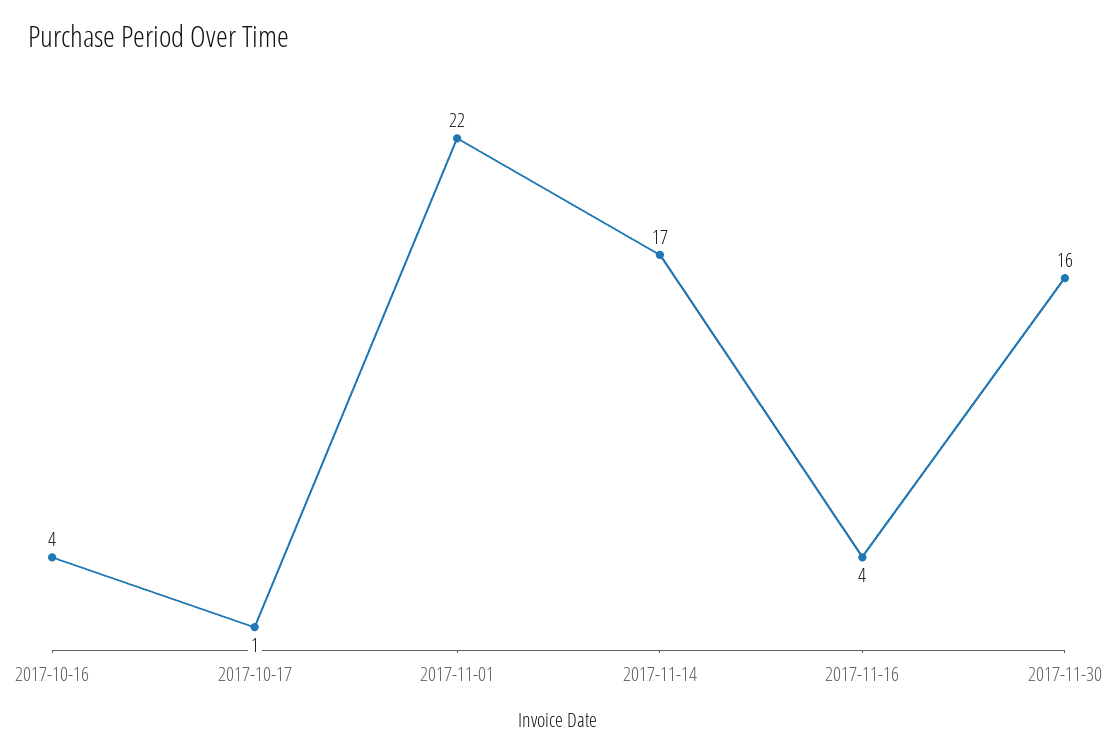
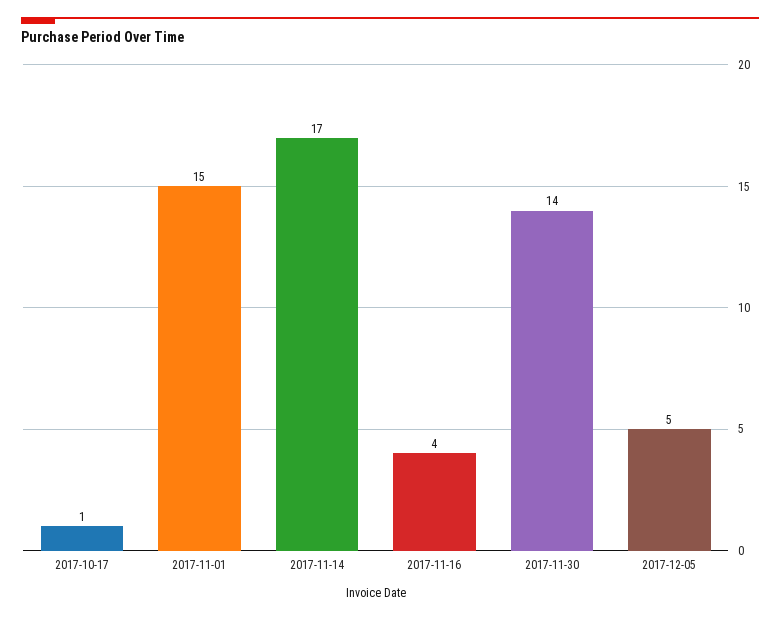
2017-10-16: 4 -> none
2017-11-01: 22 -> 15
2017-11-30: 16 -> 14
2017-12-05: none -> 5

